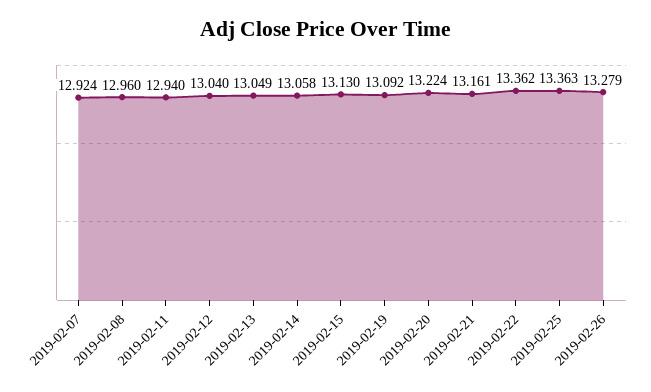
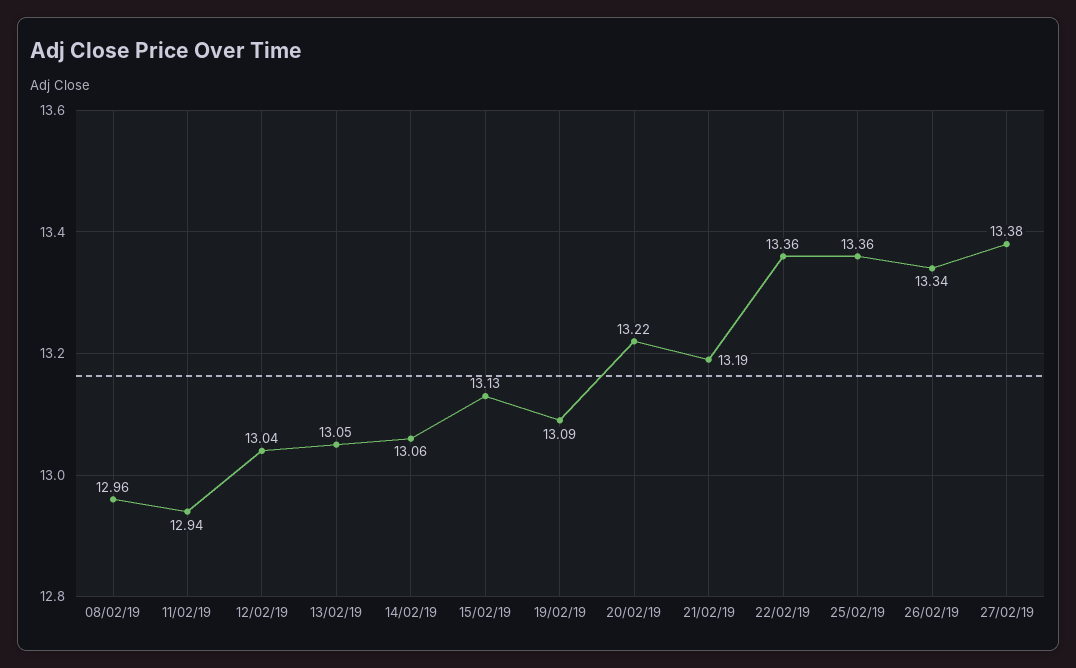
2019-02-07: 12.924 -> none
2019-02-21: 13.161 -> 13.19
2019-02-26: 13.279 -> 13.34
27/02/19: none -> 13.38

